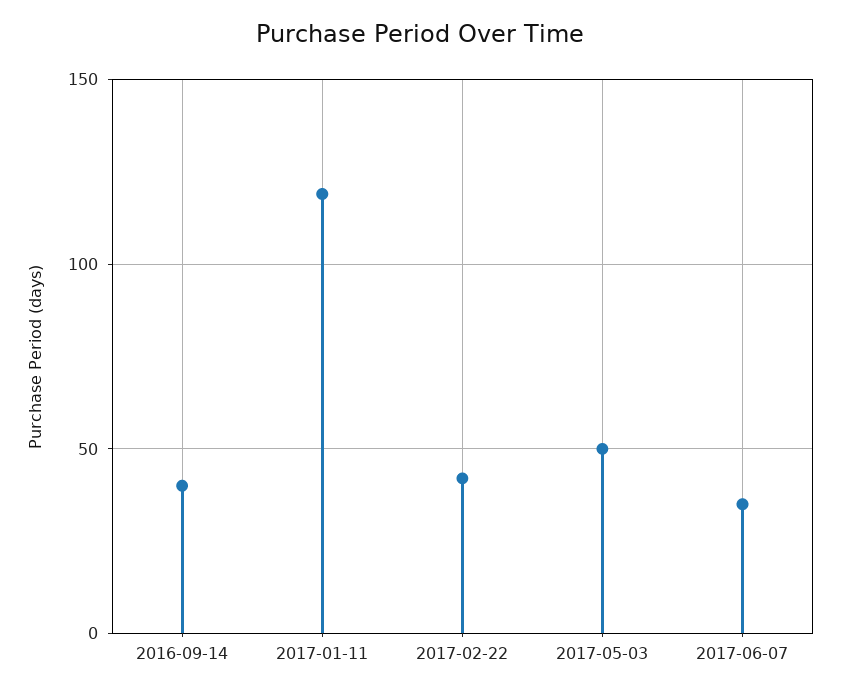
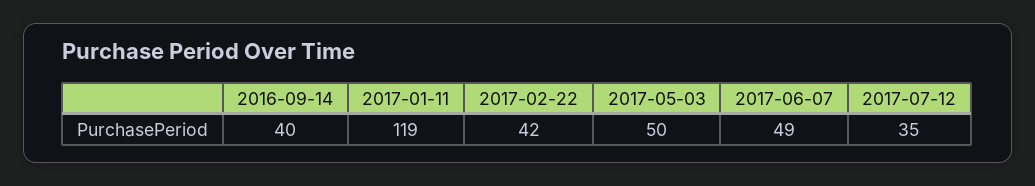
2017-06-07: 35 -> 49
2017-07-12: none -> 35

